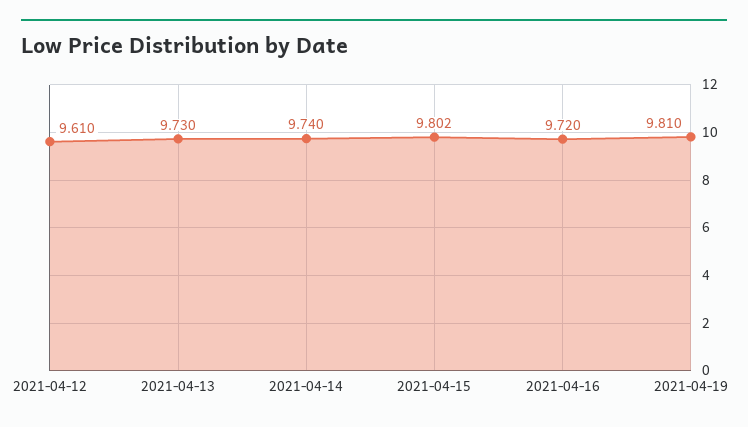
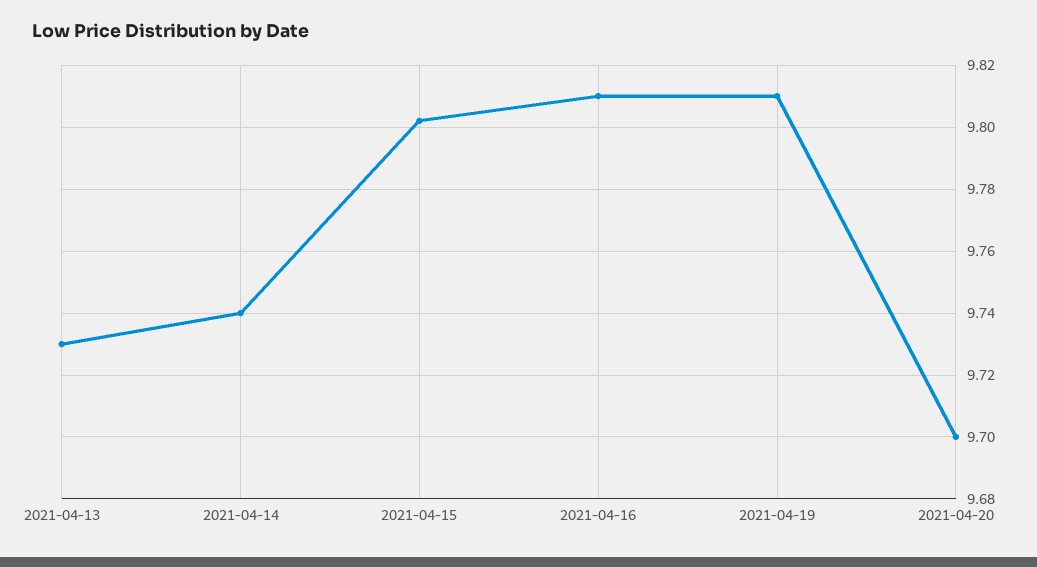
2021-04-12: 9.61 -> none
2021-04-16: 9.72 -> 9.81
2021-04-20: none -> 9.7

